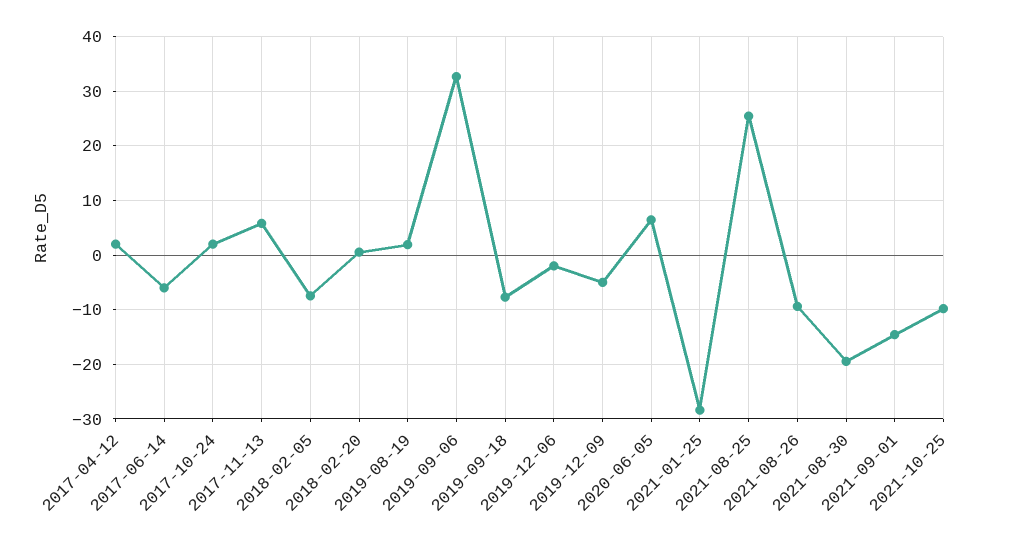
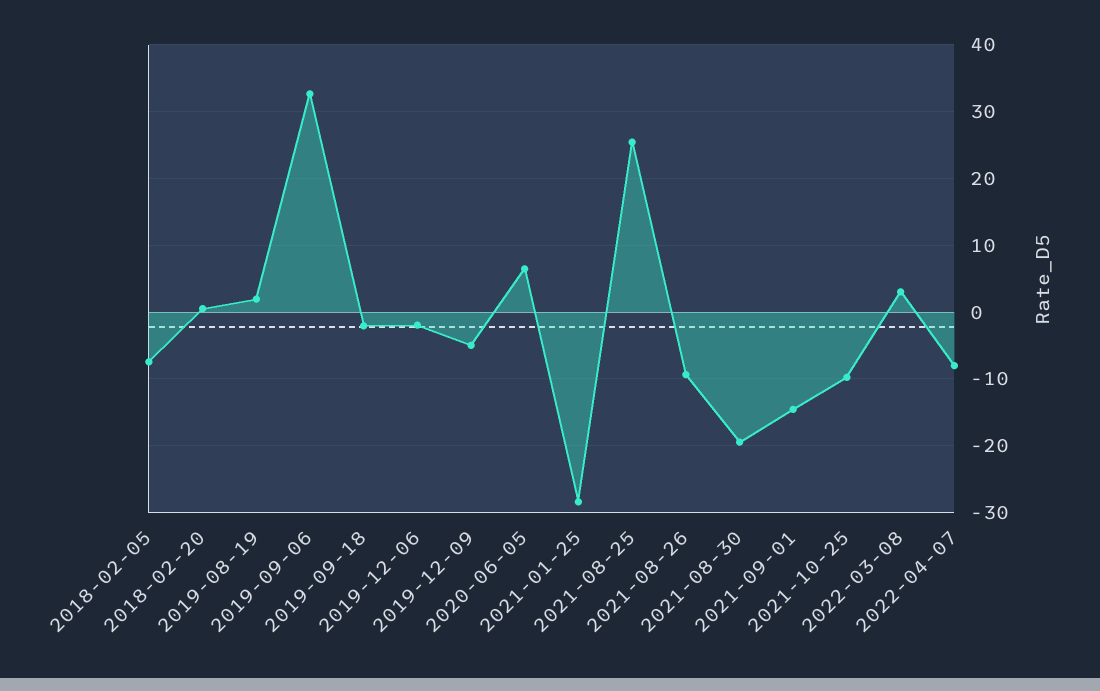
2017-04-12: 2 -> none
2017-06-14: -6 -> none
2017-10-24: 2 -> none
2017-11-13: 6 -> none
2019-09-18: -8 -> -2
2022-03-08: none -> 3
2022-04-07: none -> -8

